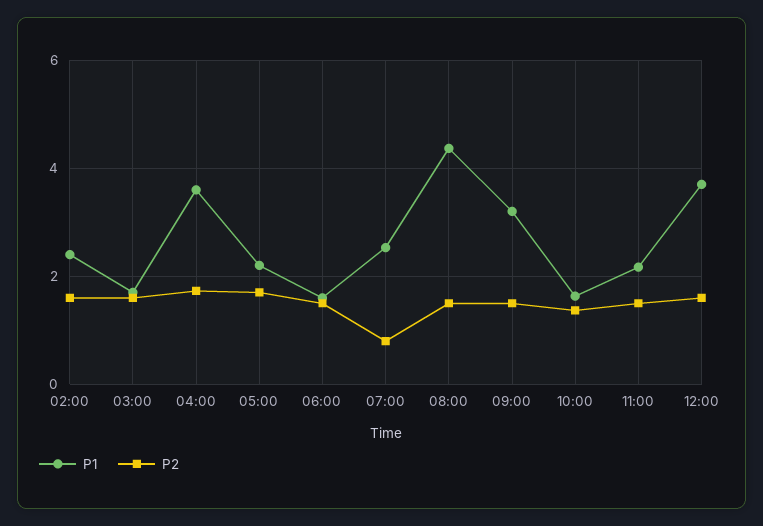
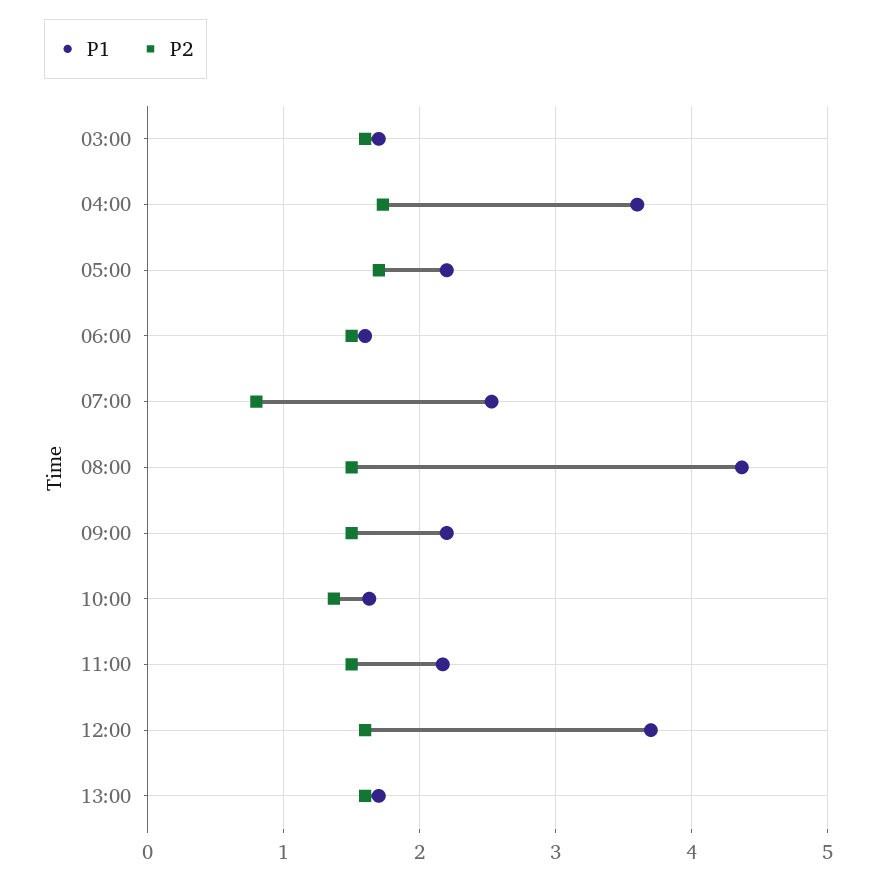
P1, 02:00: 2.4 -> none
P2, 02:00: 1.6 -> none
P1, 09:00: 3.2 -> 2.2
P1, 13:00: none -> 1.7
P2, 13:00: none -> 1.6

